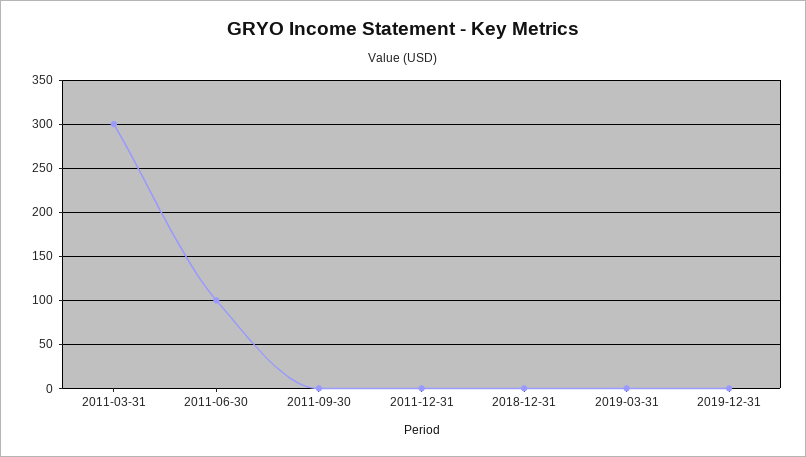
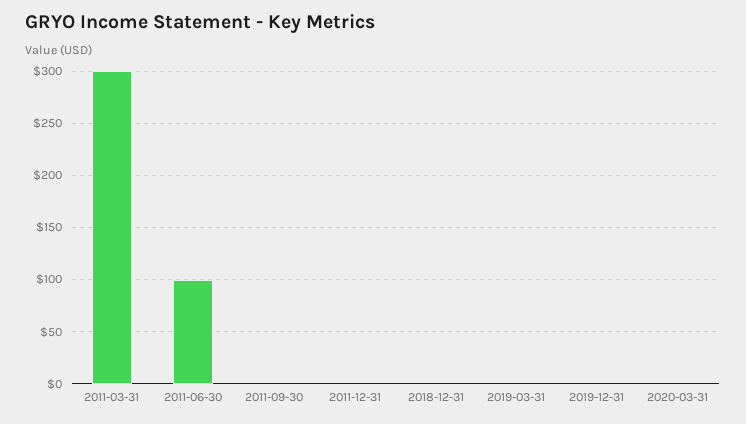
2020-03-31: none -> 0

